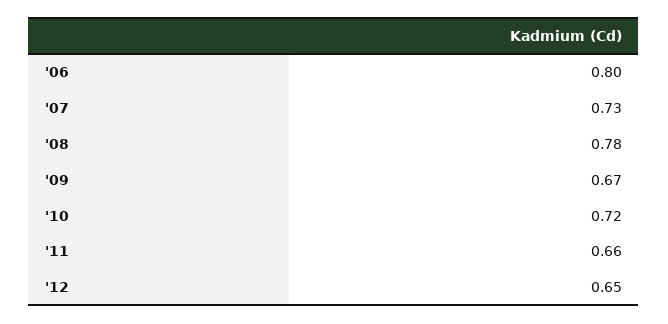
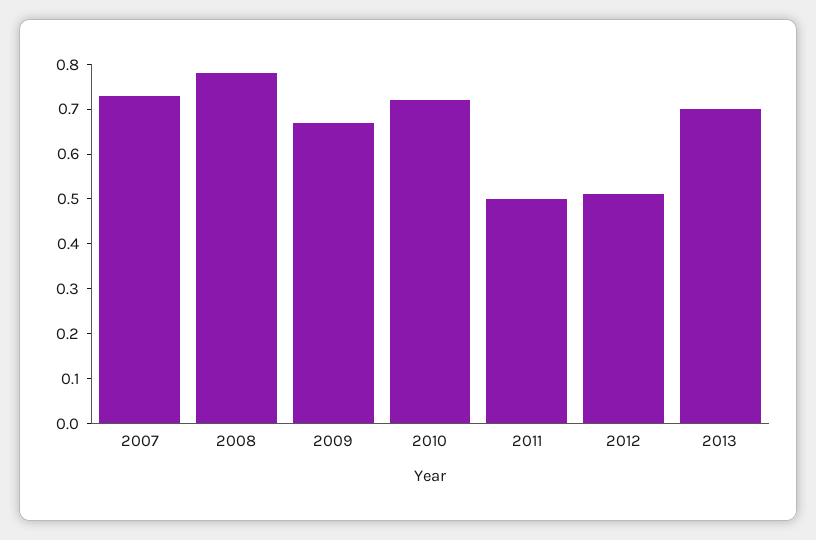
'06: 0.8 -> none
'11: 0.66 -> 0.5
'12: 0.65 -> 0.5
2013: none -> 0.7

